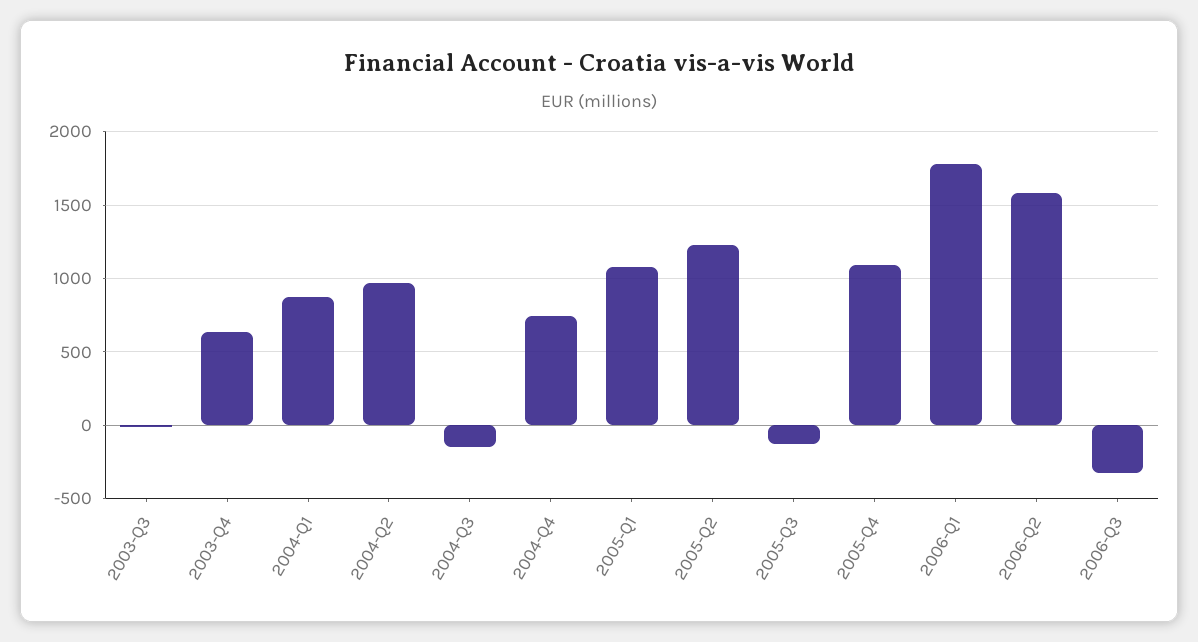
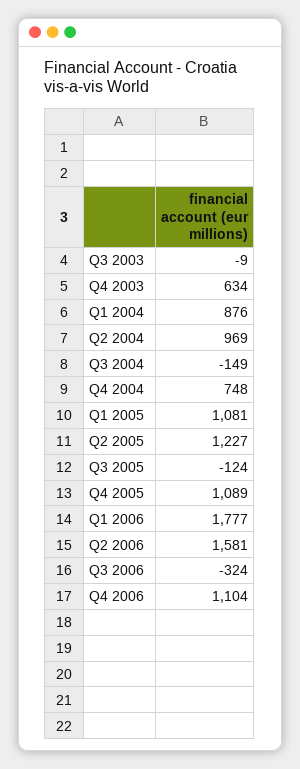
Q4 2006: none -> 1104

